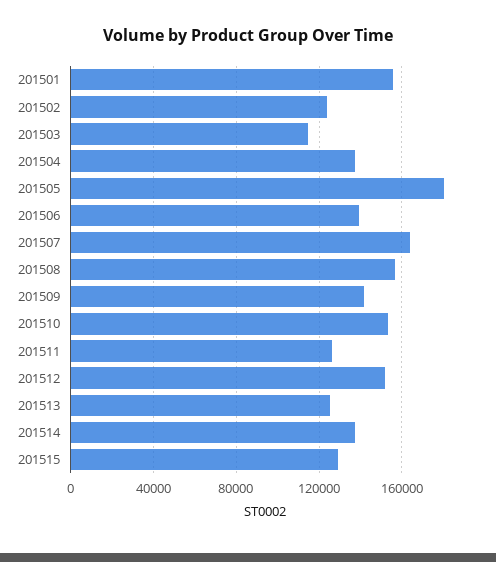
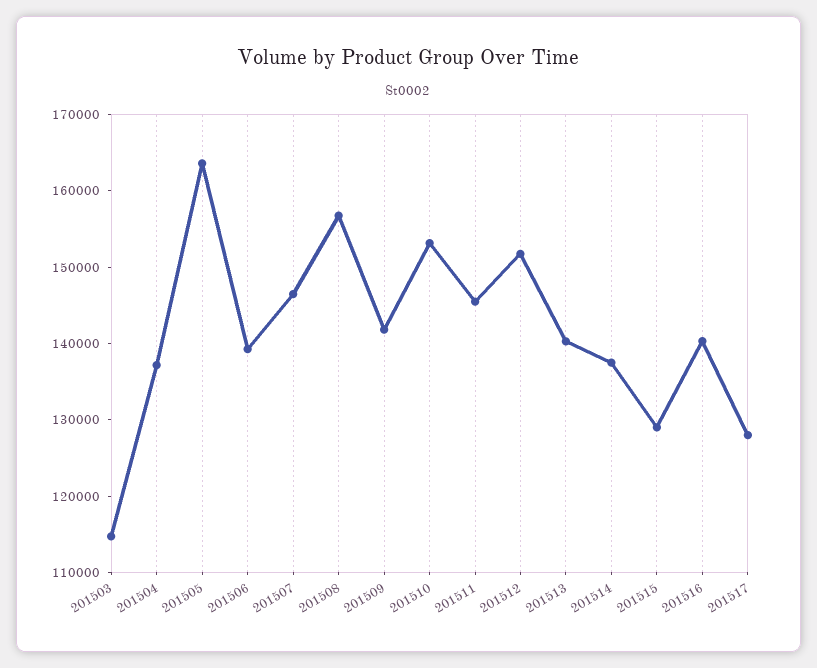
201501: 155000 -> none
201502: 125000 -> none
201505: 180000 -> 164000
201507: 165000 -> 146000
201511: 125000 -> 146000
201513: 125000 -> 140000
201516: none -> 140000
201517: none -> 128000

